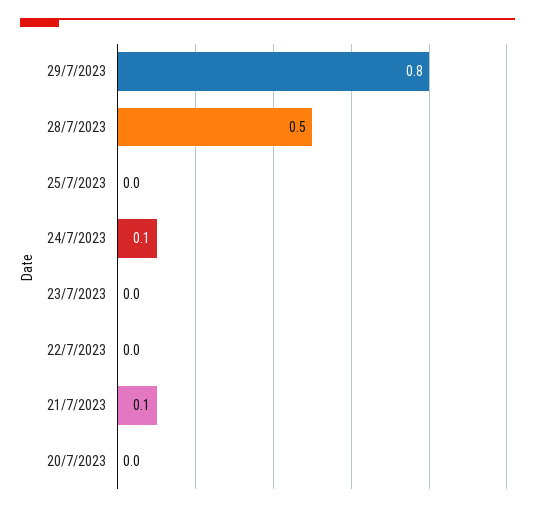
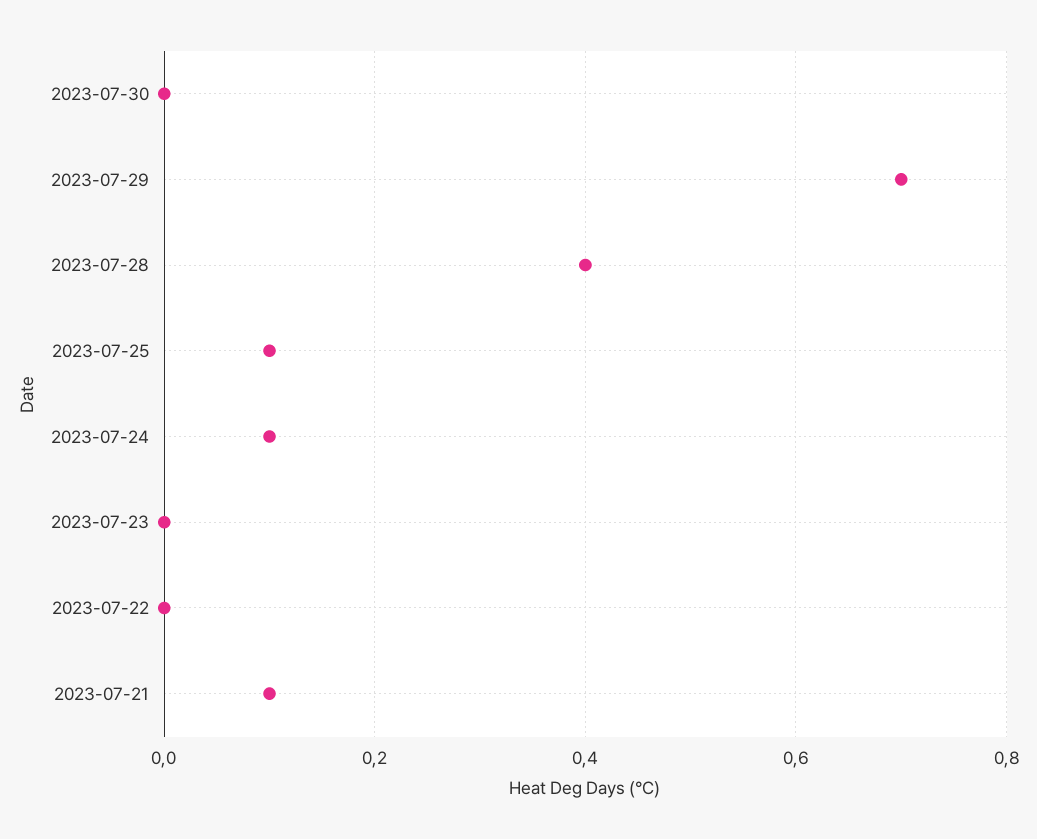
29/7/2023: 0.8 -> 0.7
28/7/2023: 0.5 -> 0.4
25/7/2023: 0 -> 0.1
20/7/2023: 0 -> none
2023-07-30: none -> 0

